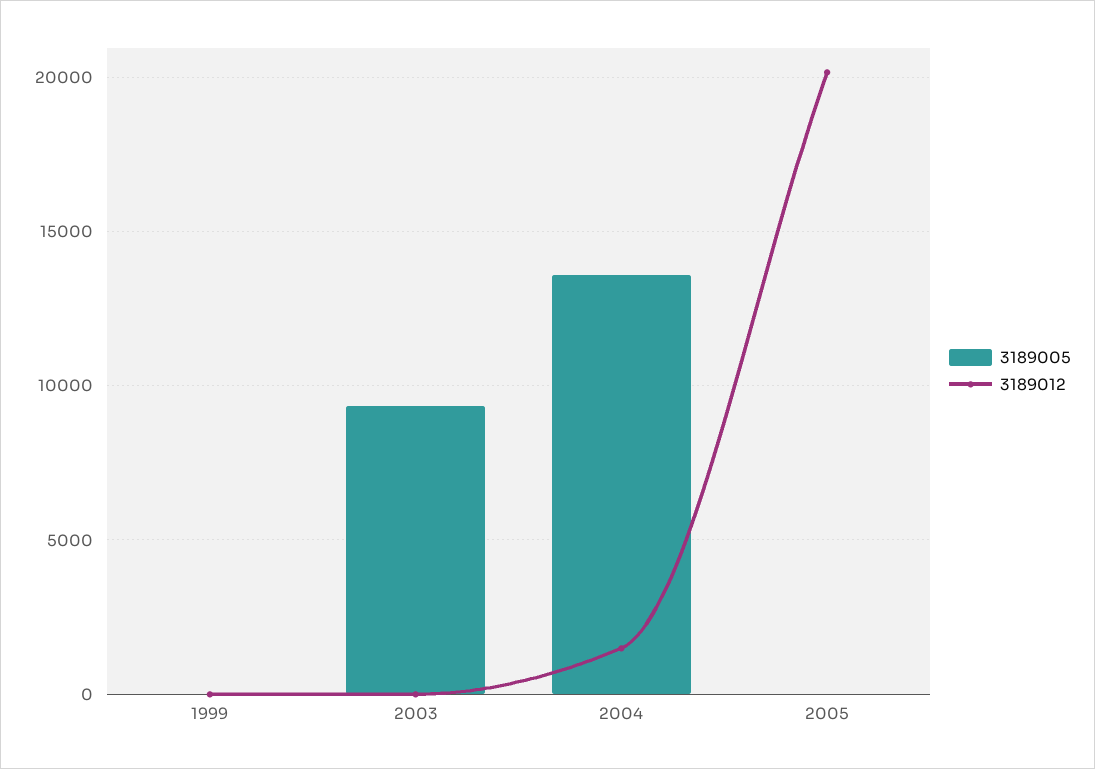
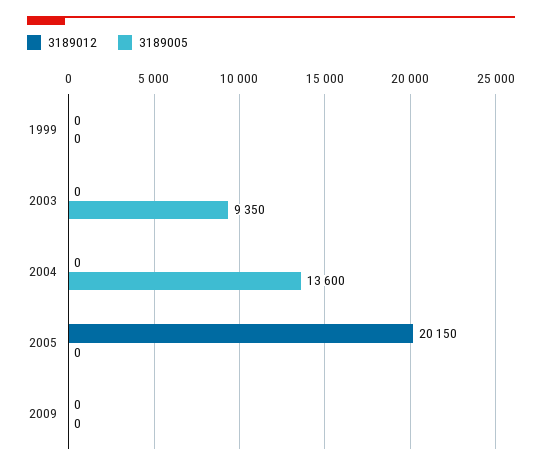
3189012, 2004: 1500 -> 0
3189012, 2009: none -> 0
3189005, 2009: none -> 0

